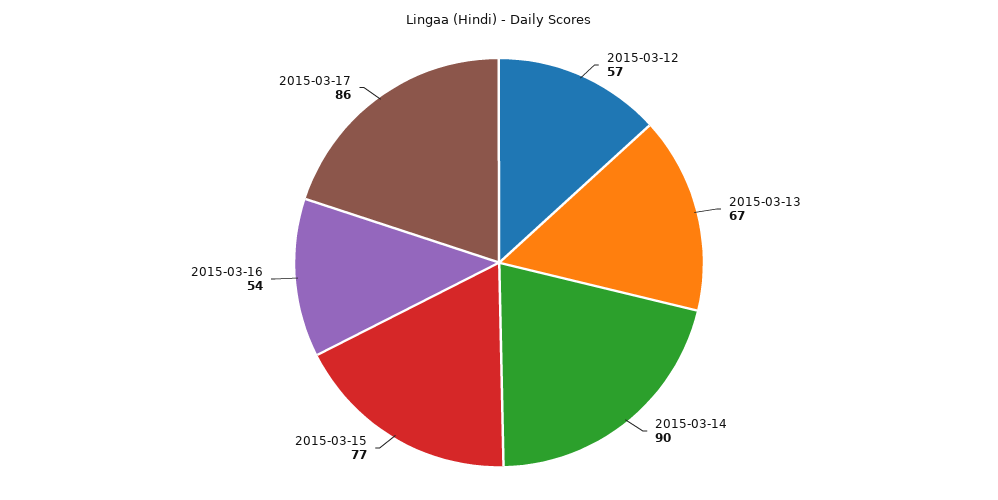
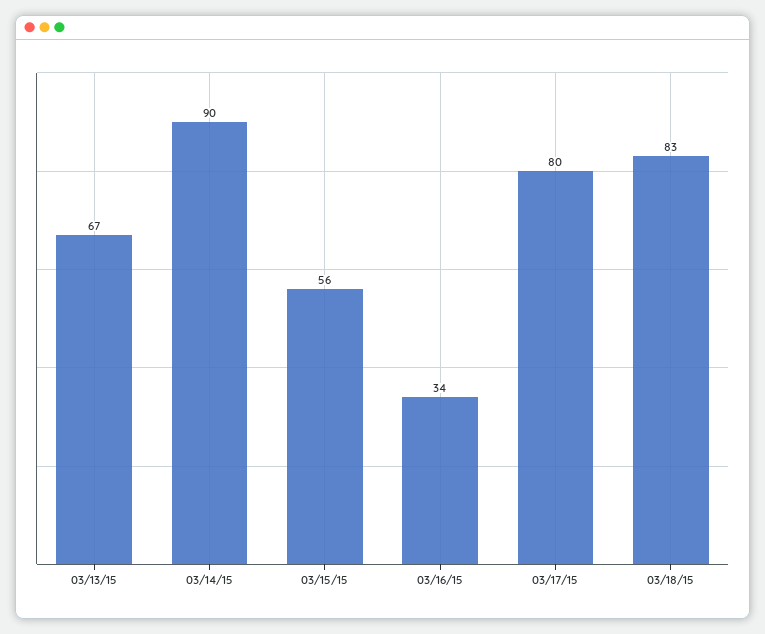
2015-03-12: 57 -> none
2015-03-15: 77 -> 56
2015-03-16: 54 -> 34
2015-03-17: 86 -> 80
03/18/15: none -> 83

